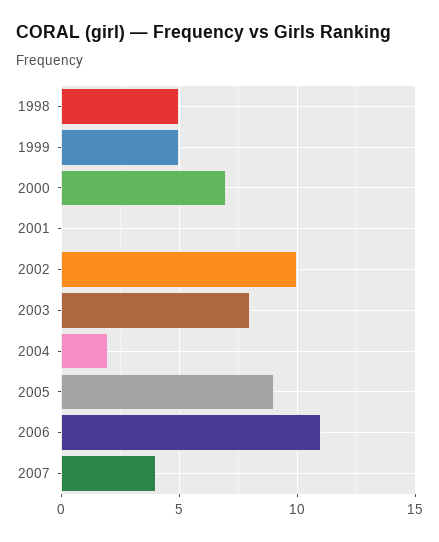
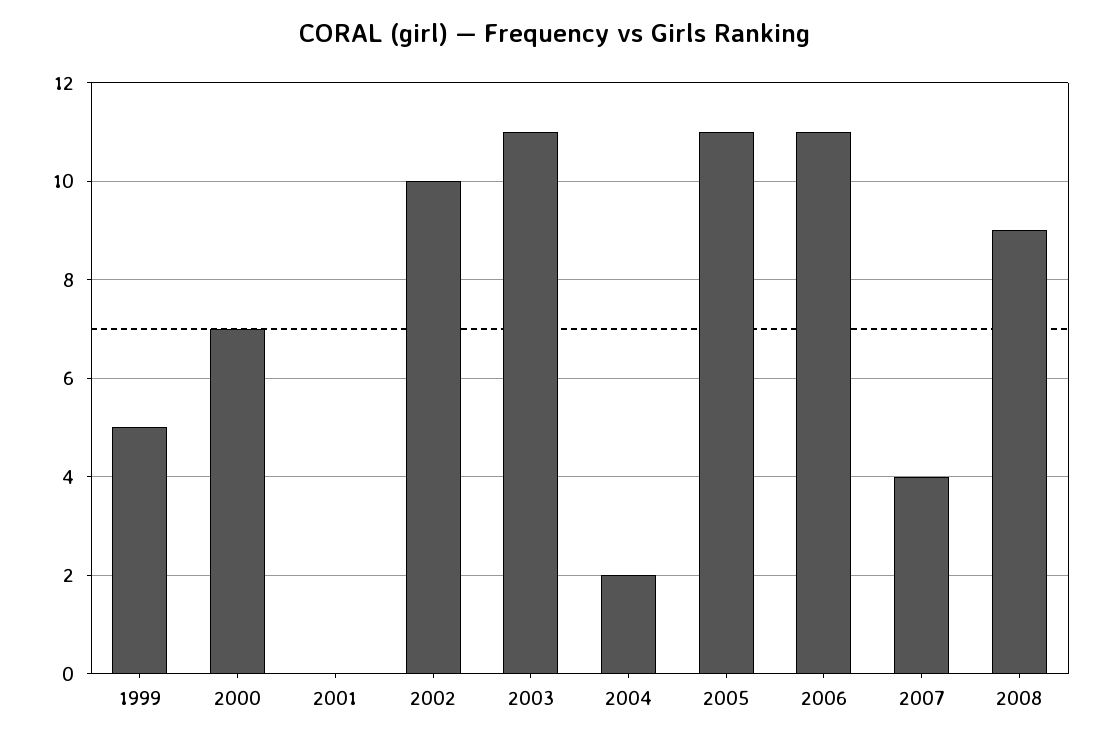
1998: 5 -> none
2003: 8 -> 11
2005: 9 -> 11
2008: none -> 9

